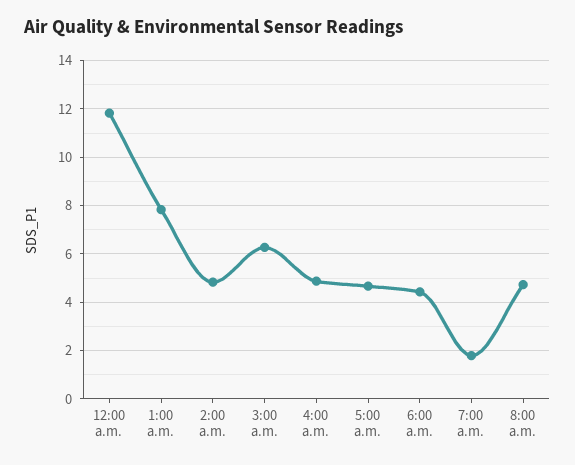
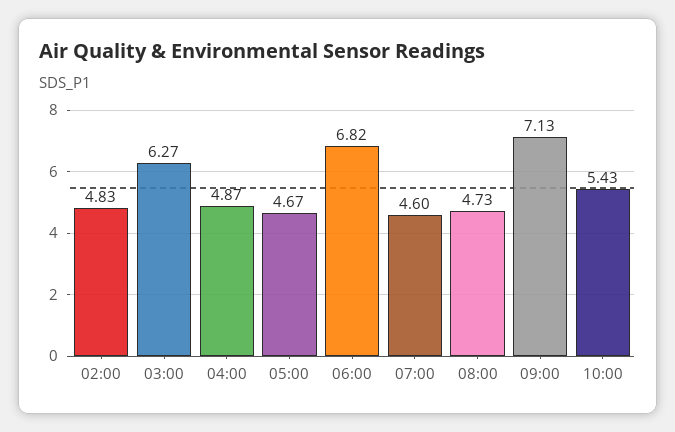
12:00 a.m.: 11.75 -> none
1:00 a.m.: 7.75 -> none
6:00 a.m.: 4.5 -> 6.82
7:00 a.m.: 1.75 -> 4.6
09:00: none -> 7.13
10:00: none -> 5.43

